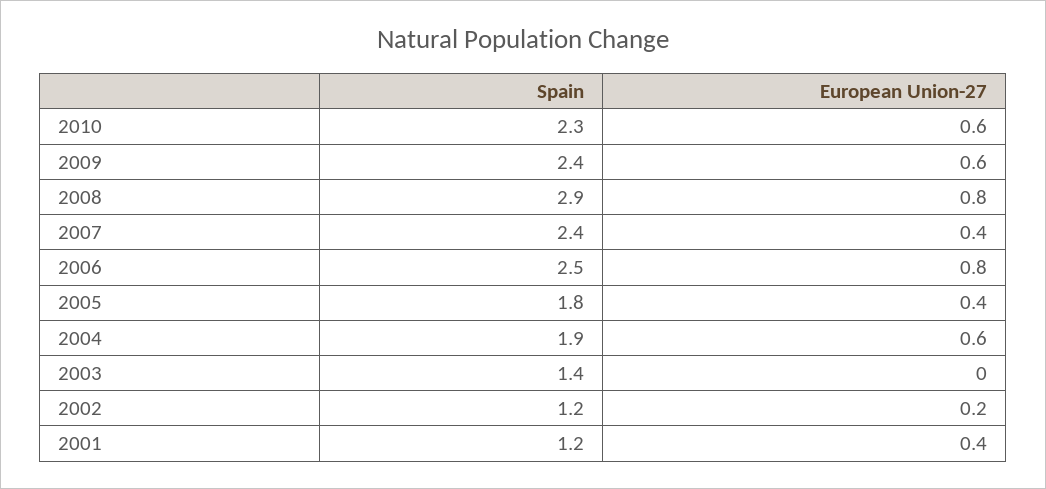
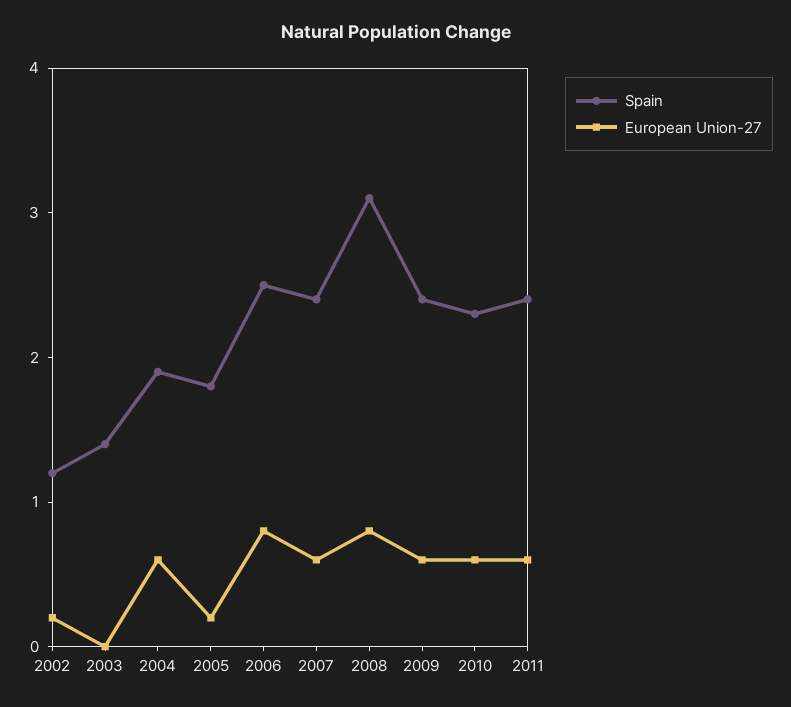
Spain, 2008: 2.9 -> 3.1
European Union-27, 2007: 0.4 -> 0.6
European Union-27, 2005: 0.4 -> 0.2
Spain, 2001: 1.2 -> none
European Union-27, 2001: 0.4 -> none
Spain, 2011: none -> 2.4
European Union-27, 2011: none -> 0.6

